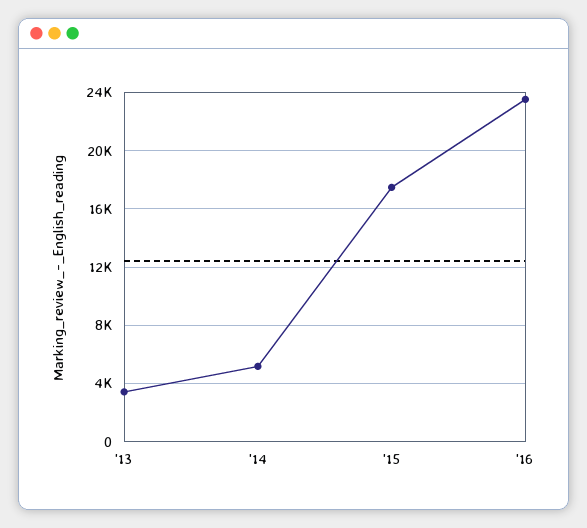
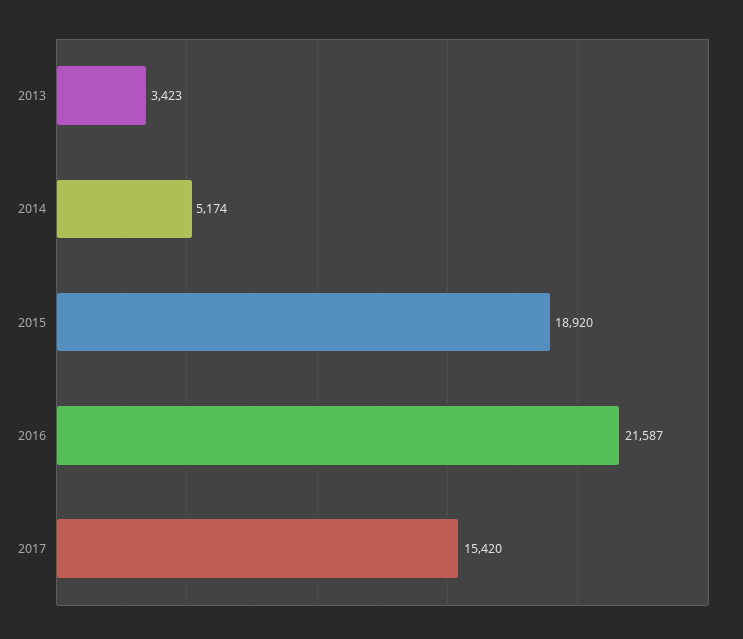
'15: 17500 -> 18920
'16: 23500 -> 21587
2017: none -> 15420

